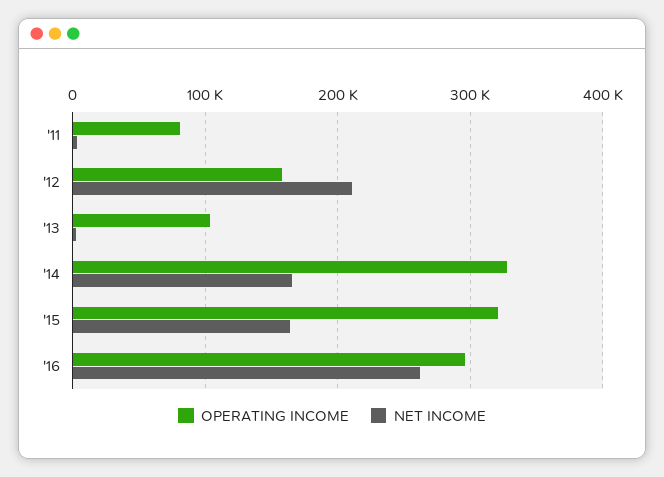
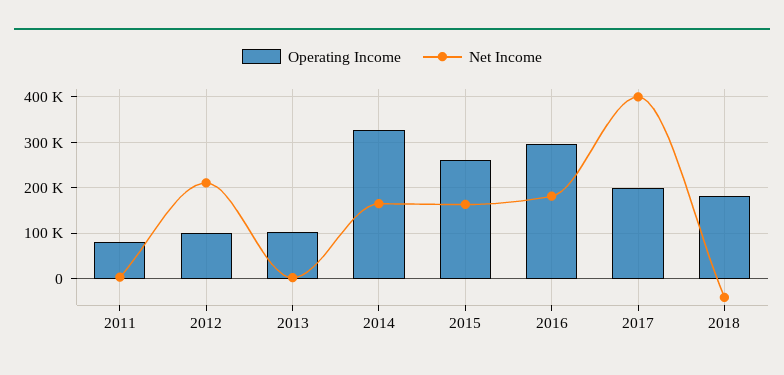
OPERATING INCOME, '12: 160000 -> 100000
OPERATING INCOME, '15: 320000 -> 260000
NET INCOME, '16: 260000 -> 180000
OPERATING INCOME, 2017: none -> 200000
NET INCOME, 2017: none -> 400000
OPERATING INCOME, 2018: none -> 180000
NET INCOME, 2018: none -> -40000

